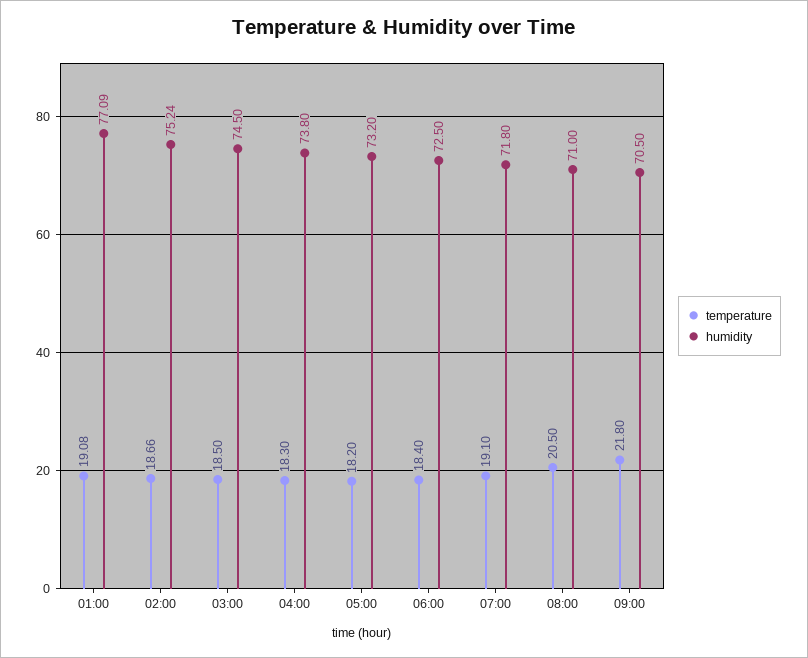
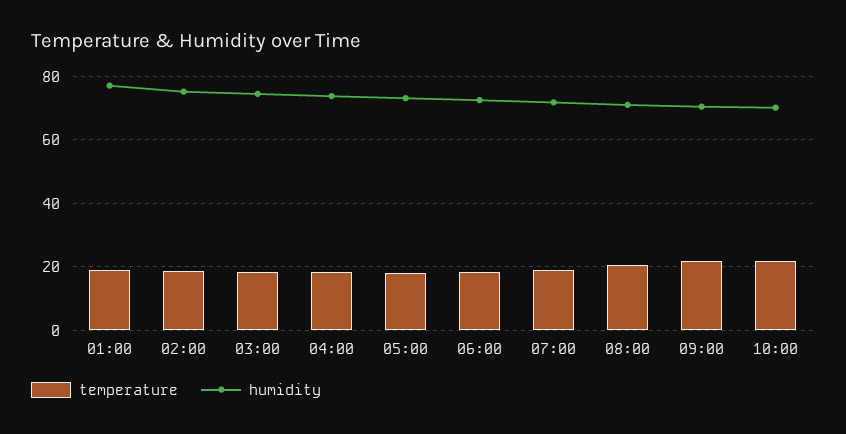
temperature, 10:00: none -> 22
humidity, 10:00: none -> 70

